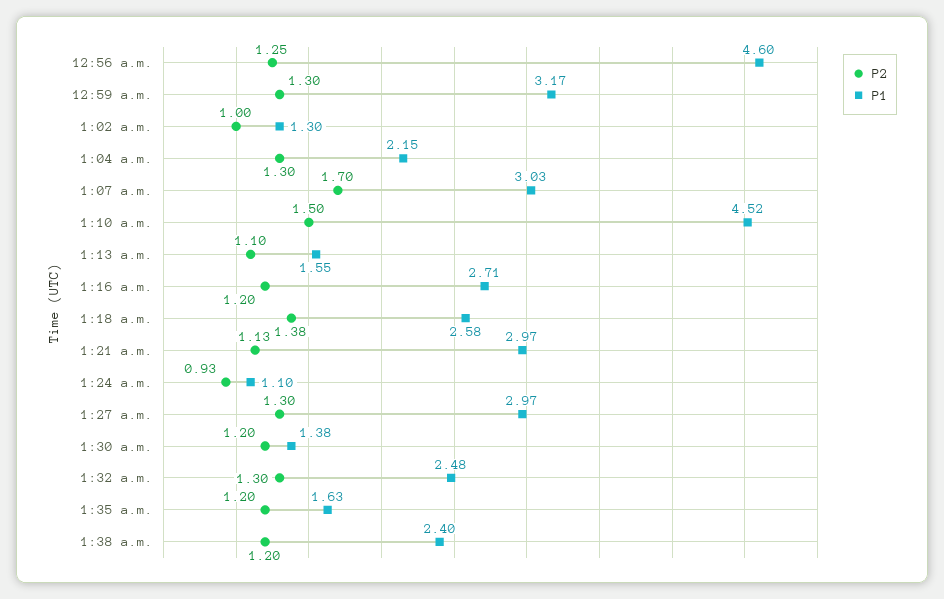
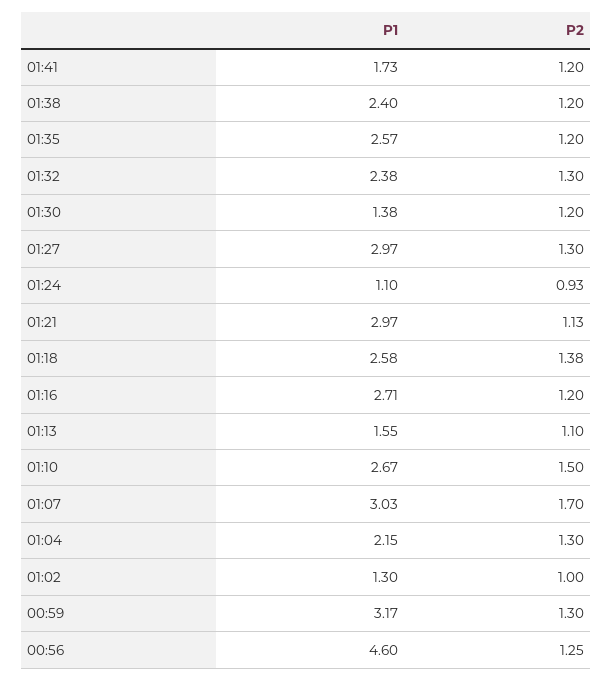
P1, 1:10 a.m.: 4.52 -> 2.67
P1, 1:32 a.m.: 2.48 -> 2.38
P1, 1:35 a.m.: 1.63 -> 2.57
P1, 01:41: none -> 1.73
P2, 01:41: none -> 1.2

